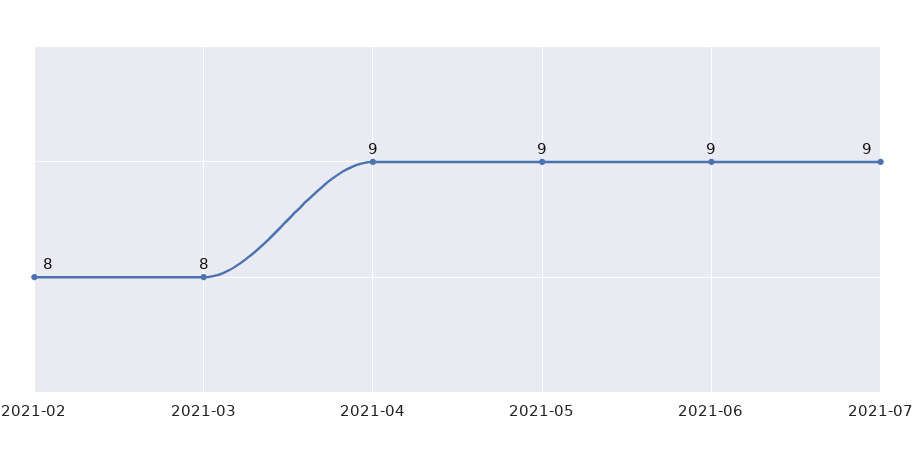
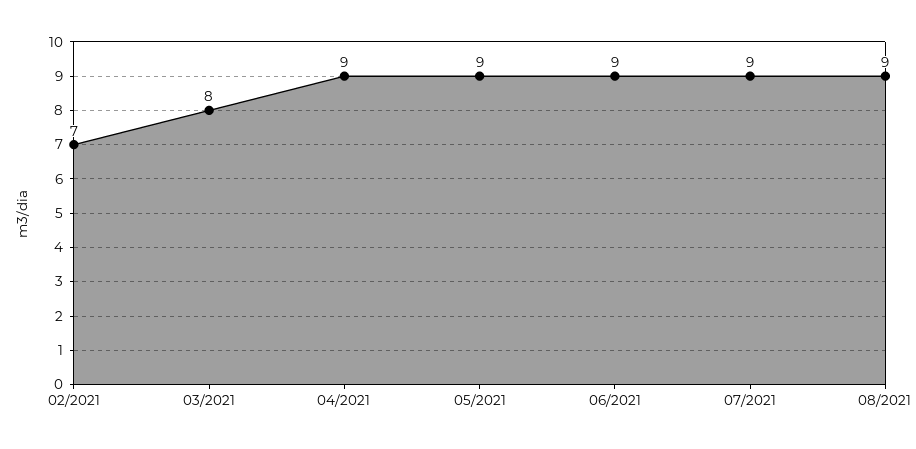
2021-02: 8 -> 7
08/2021: none -> 9

